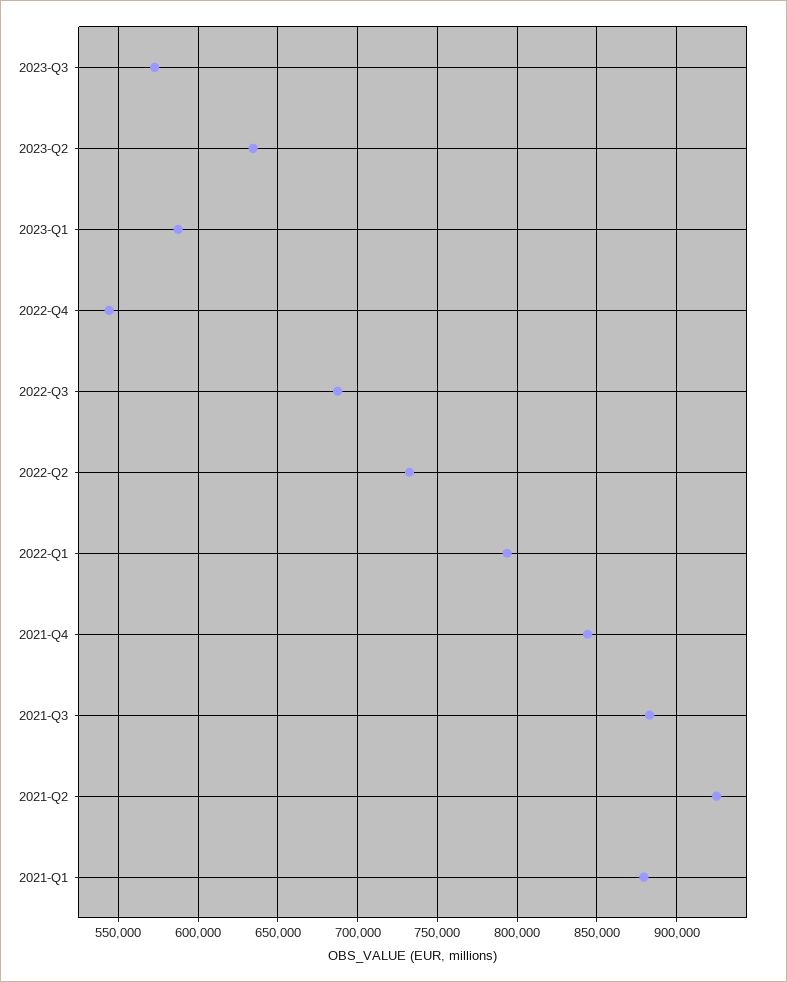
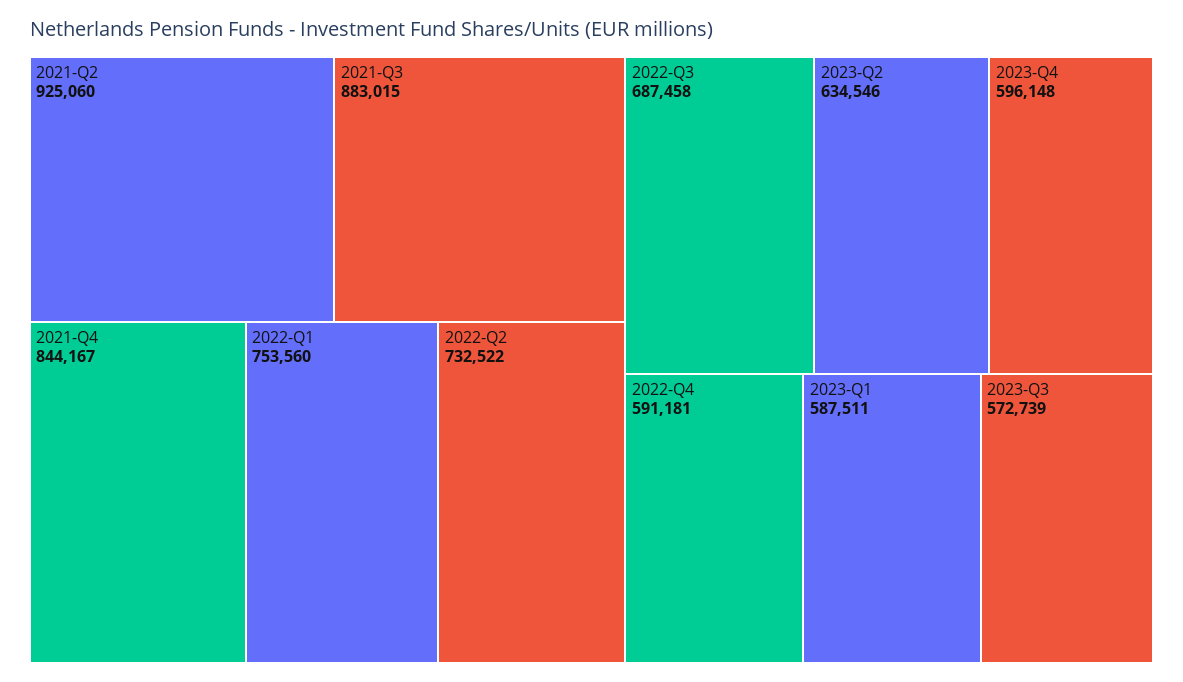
2022-Q4: 545000 -> 591181
2022-Q1: 795000 -> 753560
2021-Q1: 880000 -> none
2023-Q4: none -> 596148

